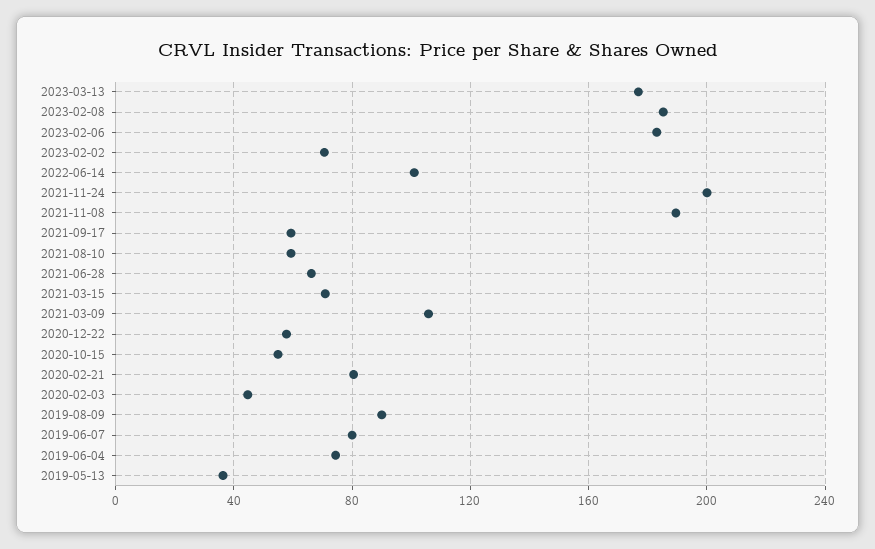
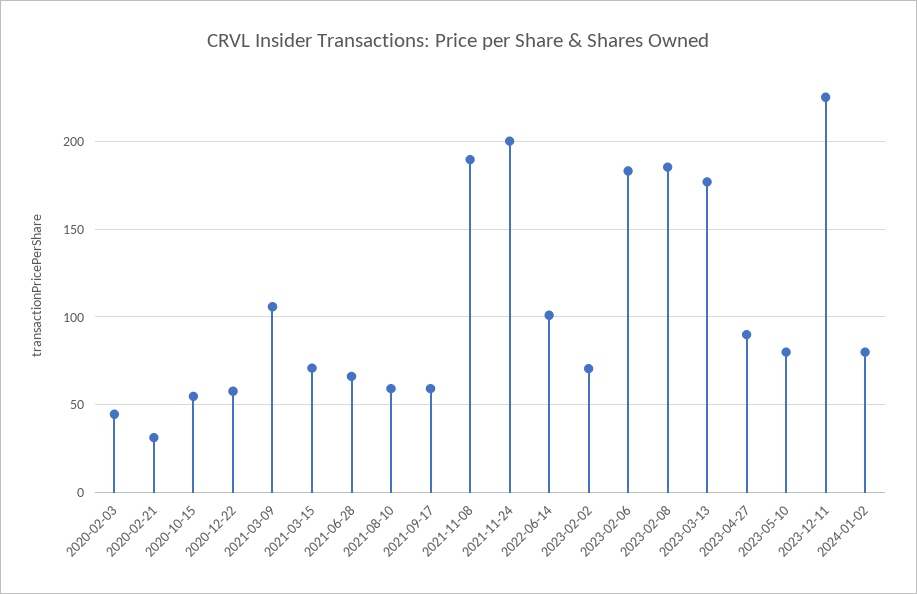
2020-02-21: 80 -> 30
2019-08-09: 90 -> none
2019-06-07: 80 -> none
2019-06-04: 75 -> none
2019-05-13: 35 -> none
2023-04-27: none -> 90
2023-05-10: none -> 80
2023-12-11: none -> 225
2024-01-02: none -> 80

